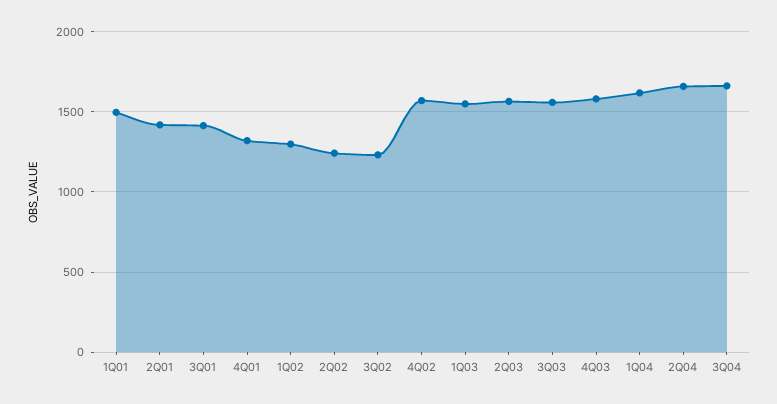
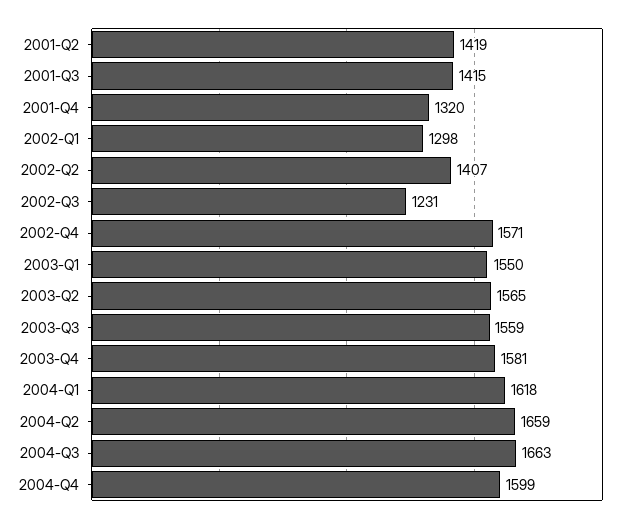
1Q01: 1500 -> none
2Q02: 1250 -> 1407
2004-Q4: none -> 1599

